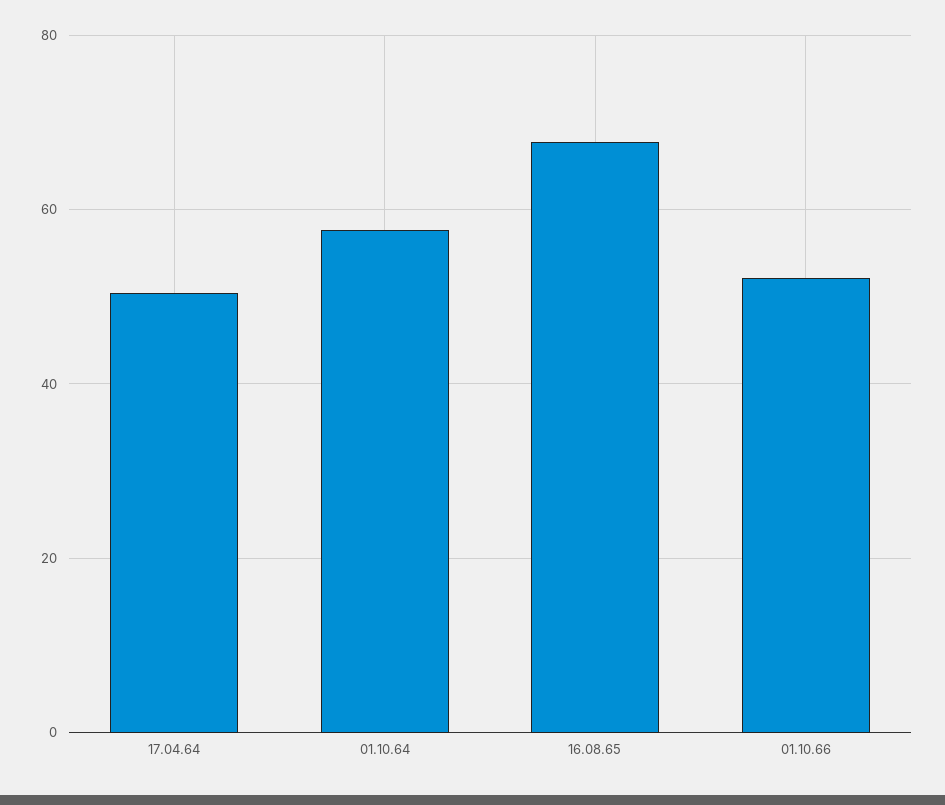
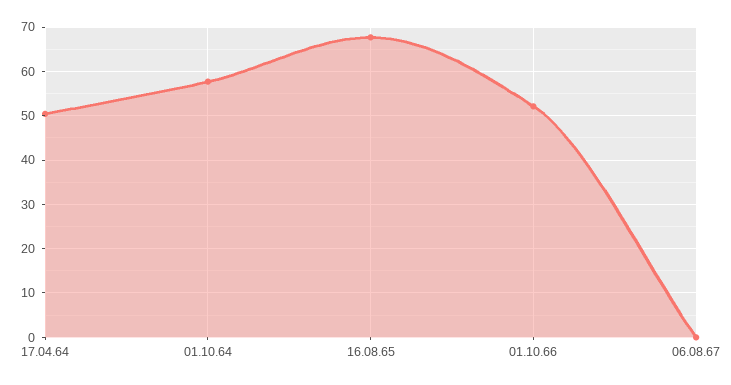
06.08.67: none -> 0

